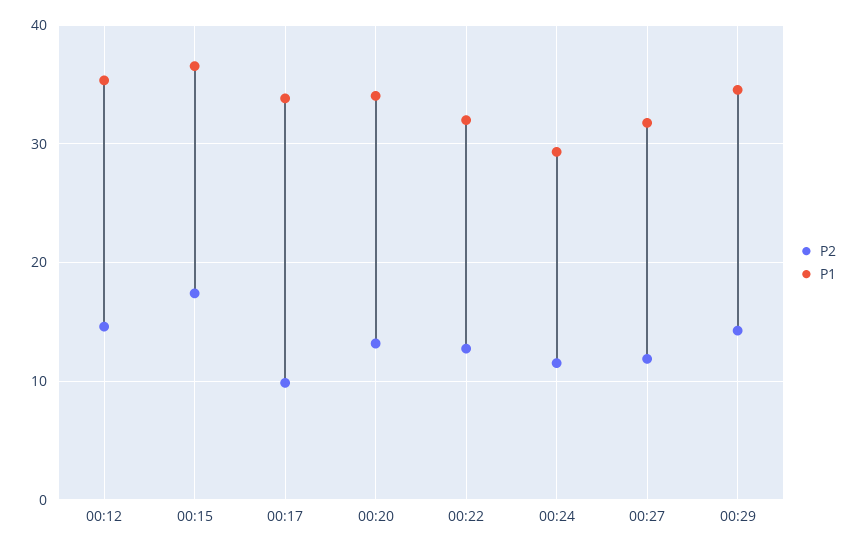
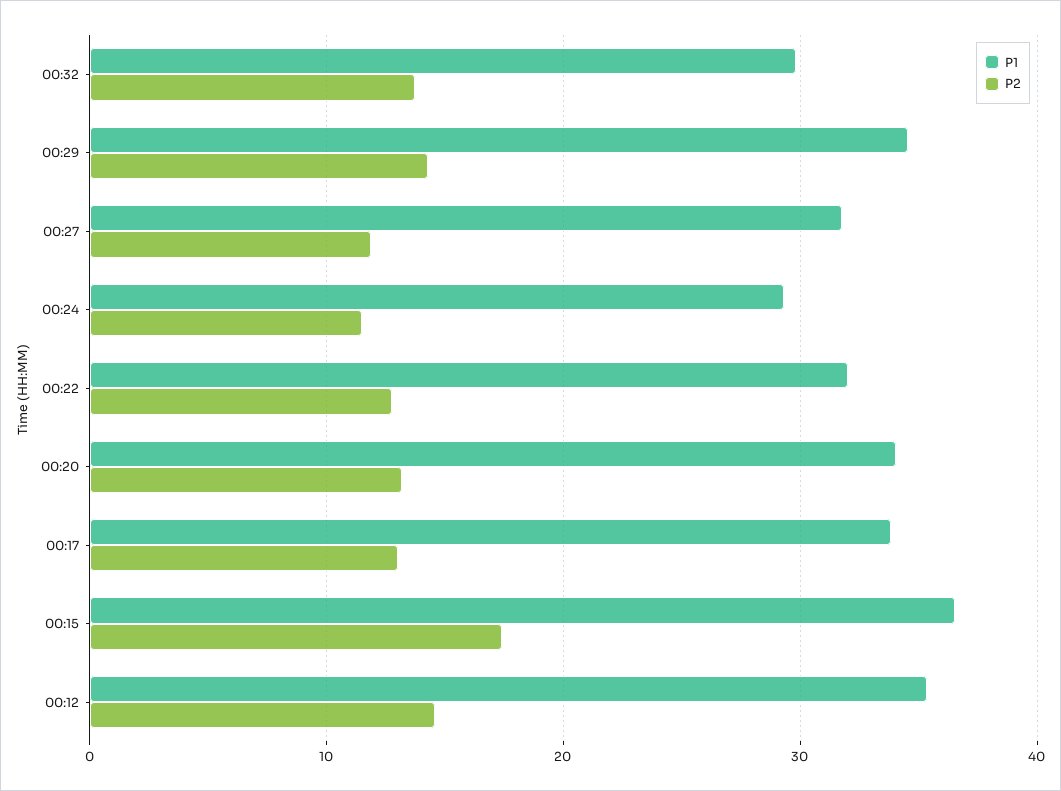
P2, 00:17: 10 -> 13
P1, 00:32: none -> 30
P2, 00:32: none -> 14

